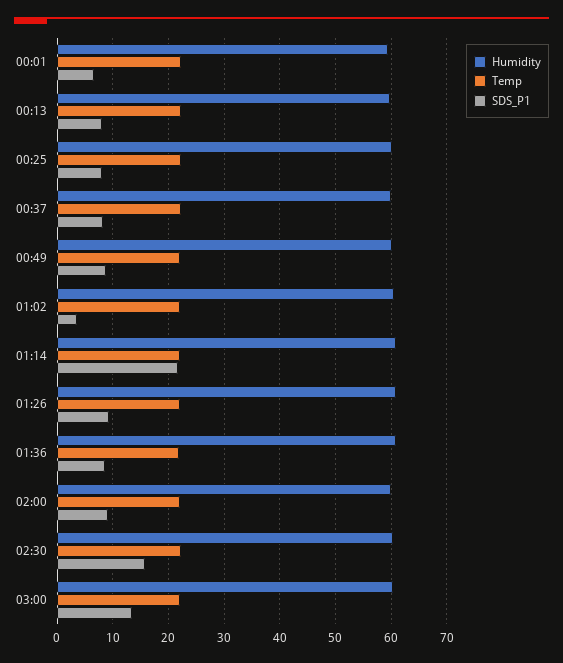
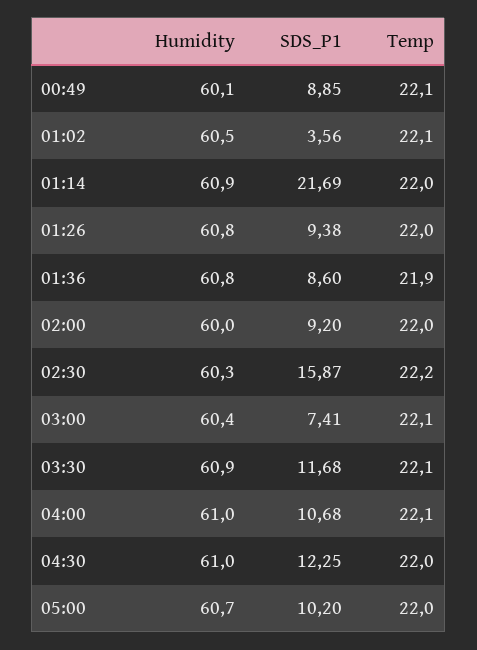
Humidity, 00:01: 60 -> none
Temp, 00:01: 22 -> none
SDS_P1, 00:01: 6 -> none
Humidity, 00:13: 60 -> none
Temp, 00:13: 22 -> none
SDS_P1, 00:13: 8 -> none
Humidity, 00:25: 60 -> none
Temp, 00:25: 22 -> none
SDS_P1, 00:25: 8 -> none
Humidity, 00:37: 60 -> none
Temp, 00:37: 22 -> none
SDS_P1, 00:37: 8 -> none
SDS_P1, 03:00: 14 -> 7.41
Humidity, 03:30: none -> 60.9
SDS_P1, 03:30: none -> 11.68
Temp, 03:30: none -> 22.1
Humidity, 04:00: none -> 61
SDS_P1, 04:00: none -> 10.68
Temp, 04:00: none -> 22.1
Humidity, 04:30: none -> 61
SDS_P1, 04:30: none -> 12.25
Temp, 04:30: none -> 22
Humidity, 05:00: none -> 60.7
SDS_P1, 05:00: none -> 10.2
Temp, 05:00: none -> 22

